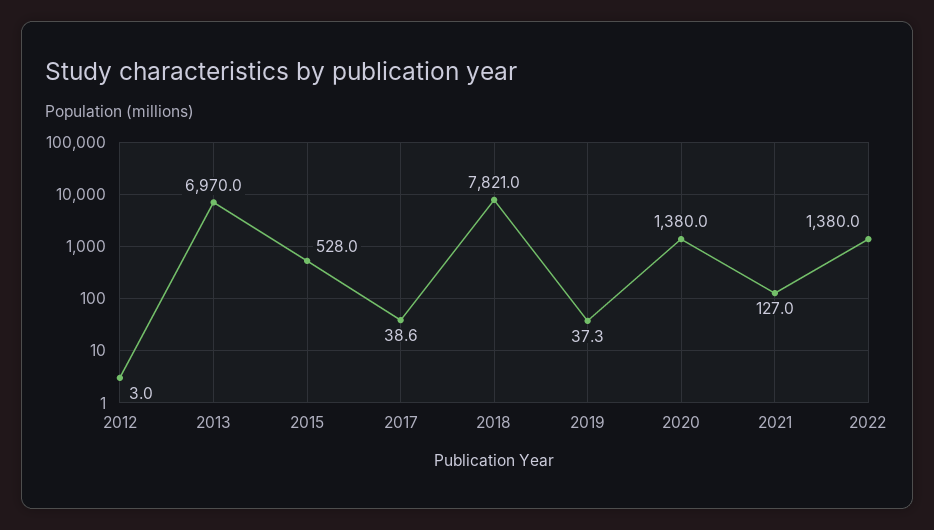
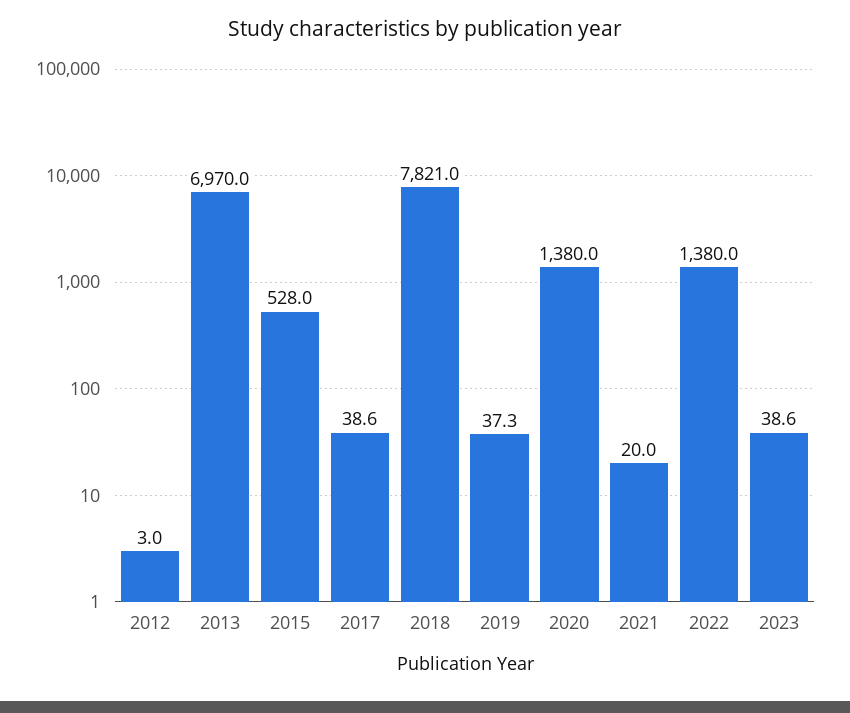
2021: 127 -> 20
2023: none -> 38.6

